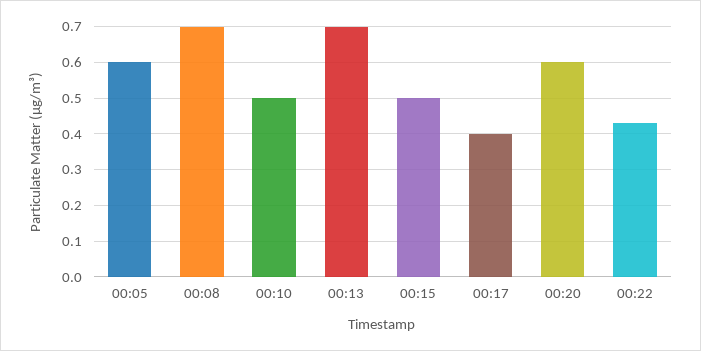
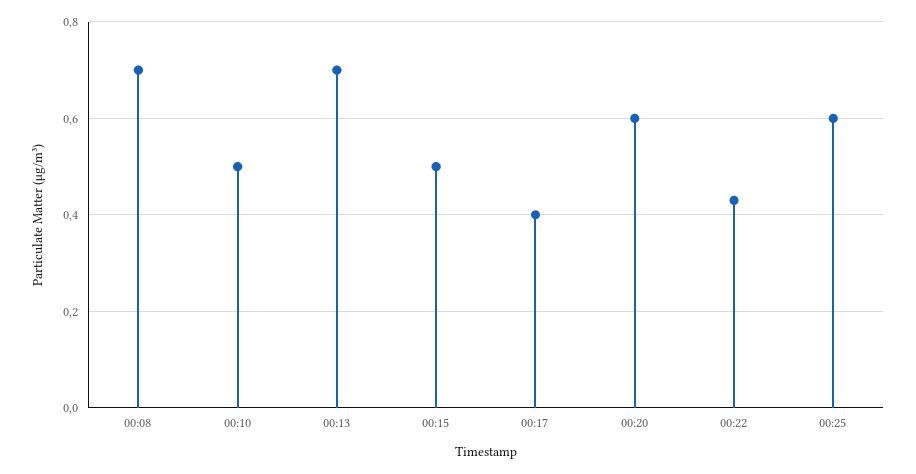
00:05: 0.6 -> none
00:25: none -> 0.6

